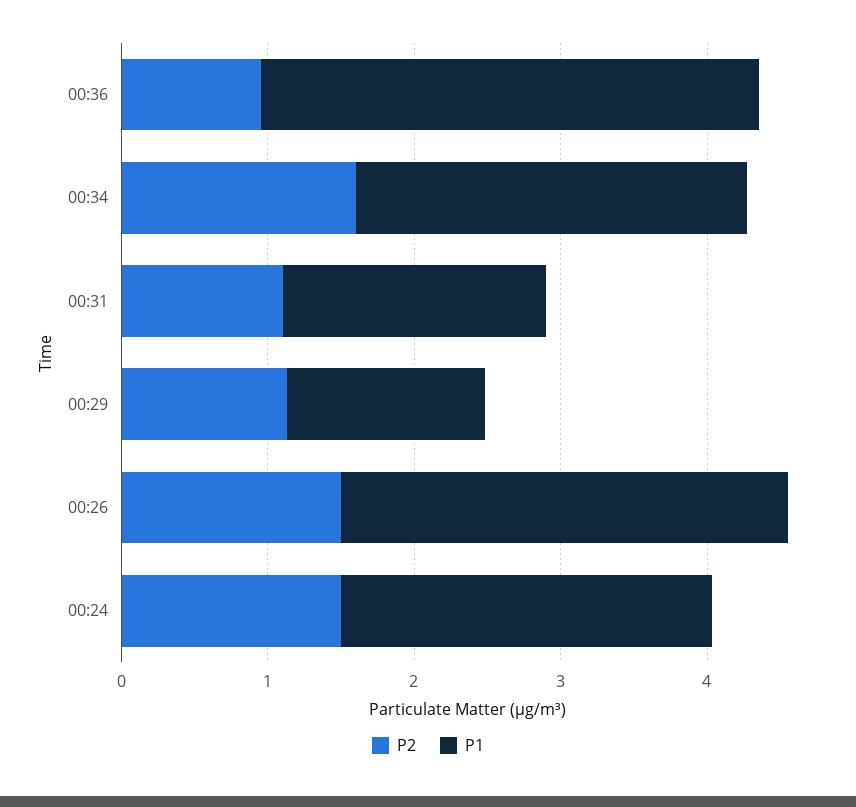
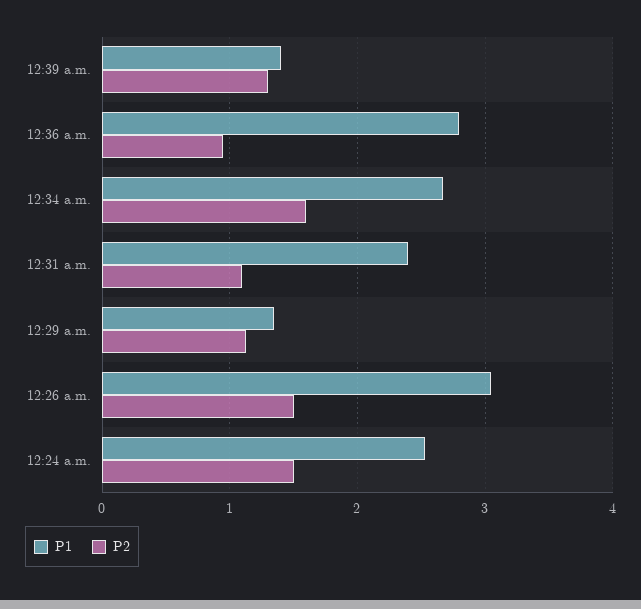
P1, 00:36: 3.4 -> 2.8
P1, 00:31: 1.8 -> 2.4
P1, 12:39 a.m.: none -> 1.4
P2, 12:39 a.m.: none -> 1.3

